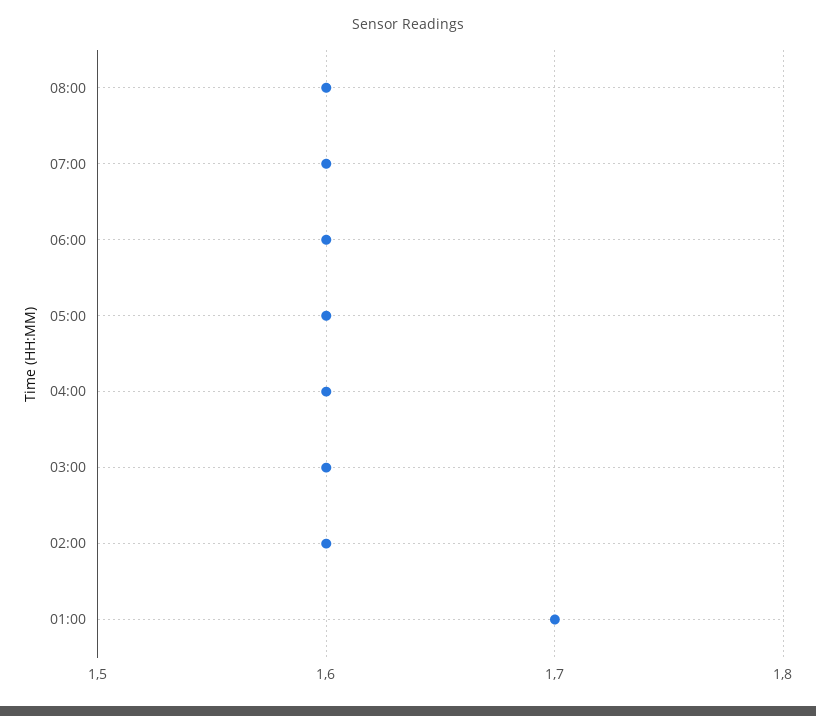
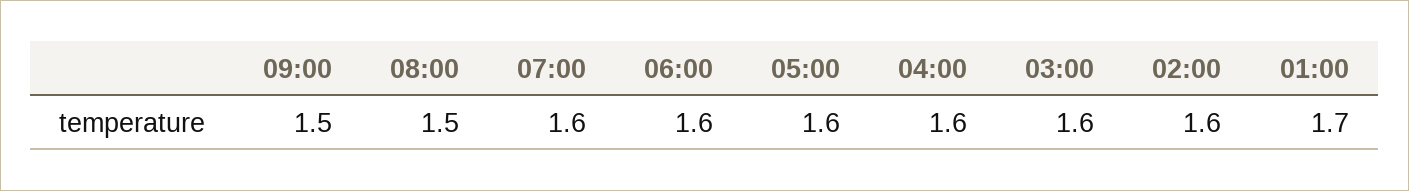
08:00: 1.6 -> 1.5
09:00: none -> 1.5

